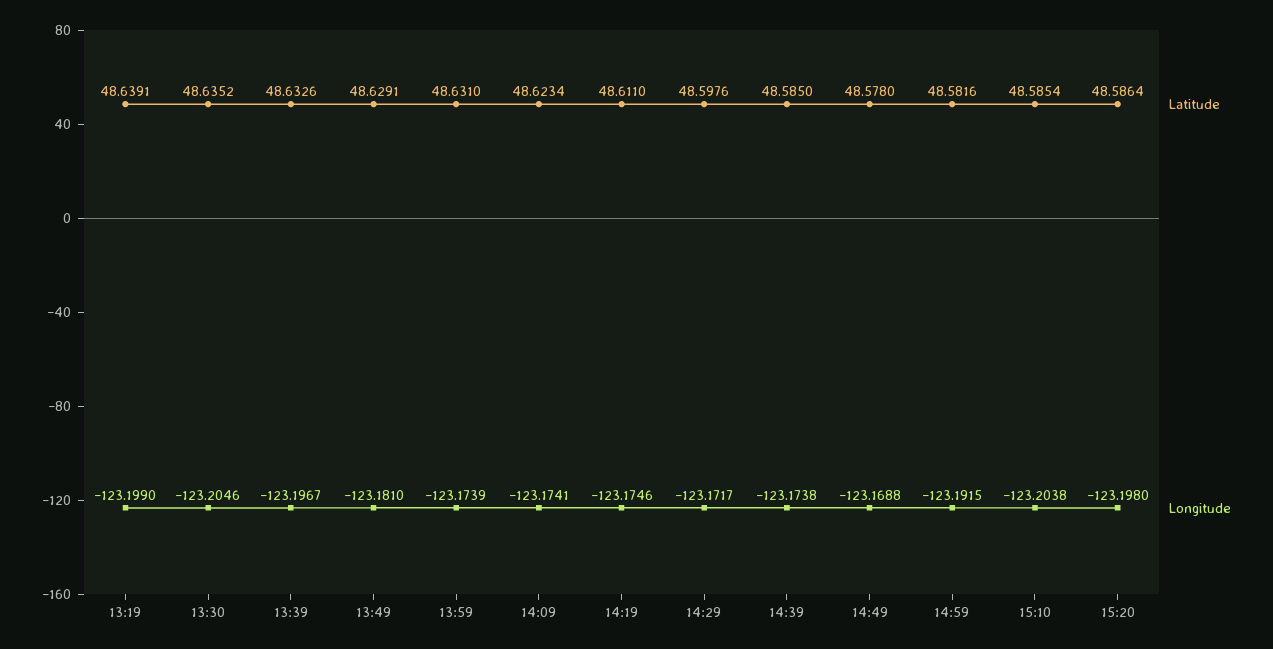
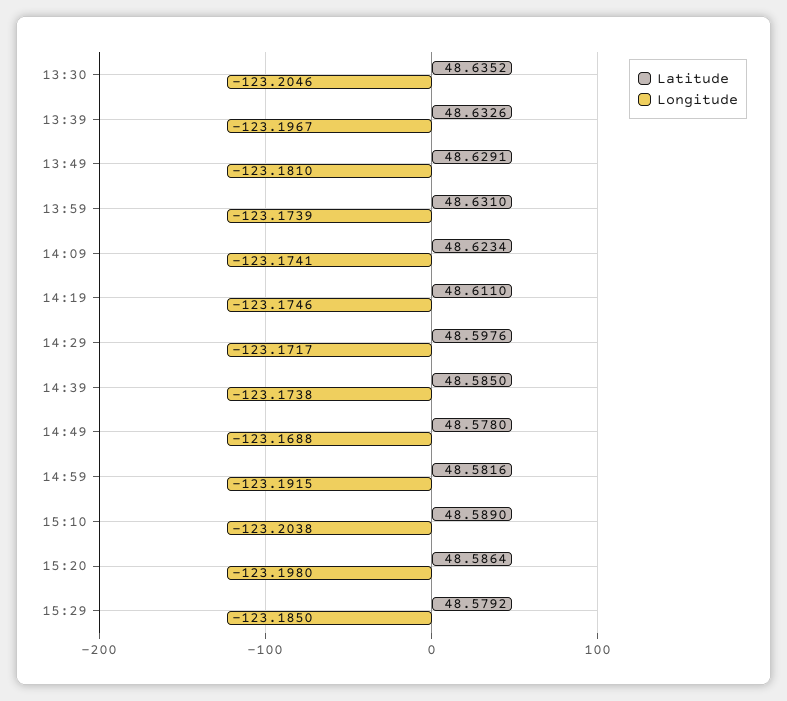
Latitude, 13:19: 48.6391 -> none
Longitude, 13:19: -123.199 -> none
Latitude, 15:10: 48.5854 -> 48.589
Latitude, 15:29: none -> 48.5792
Longitude, 15:29: none -> -123.185

